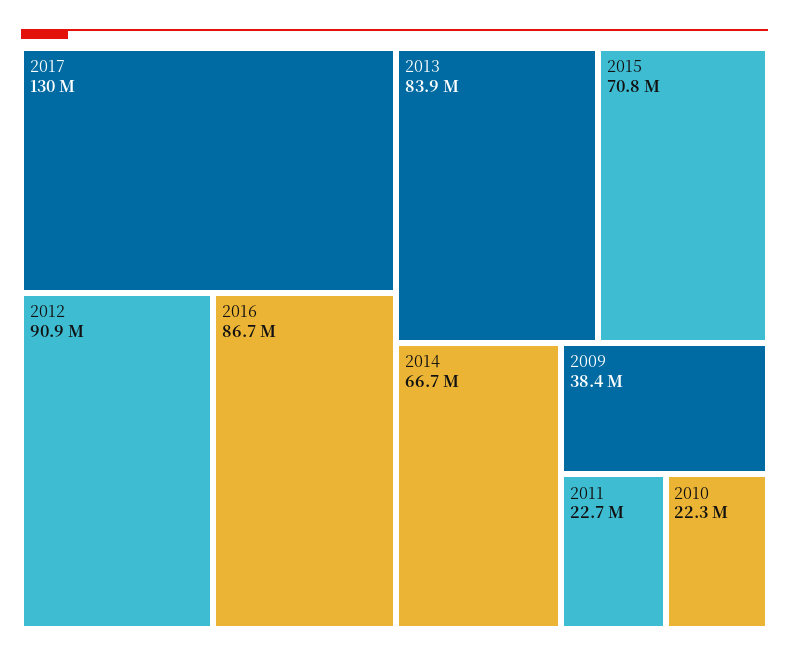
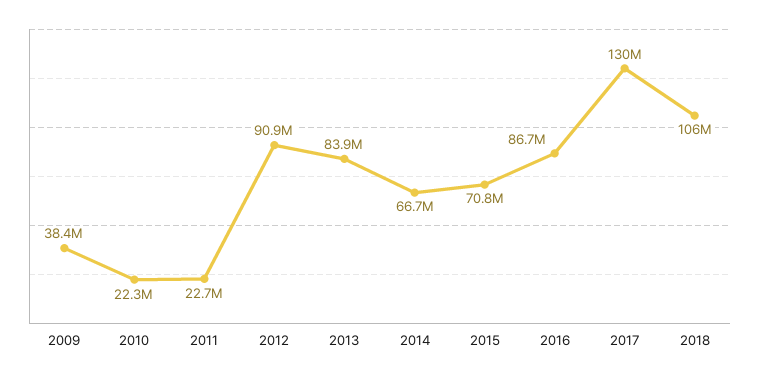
2018: none -> 106000000

